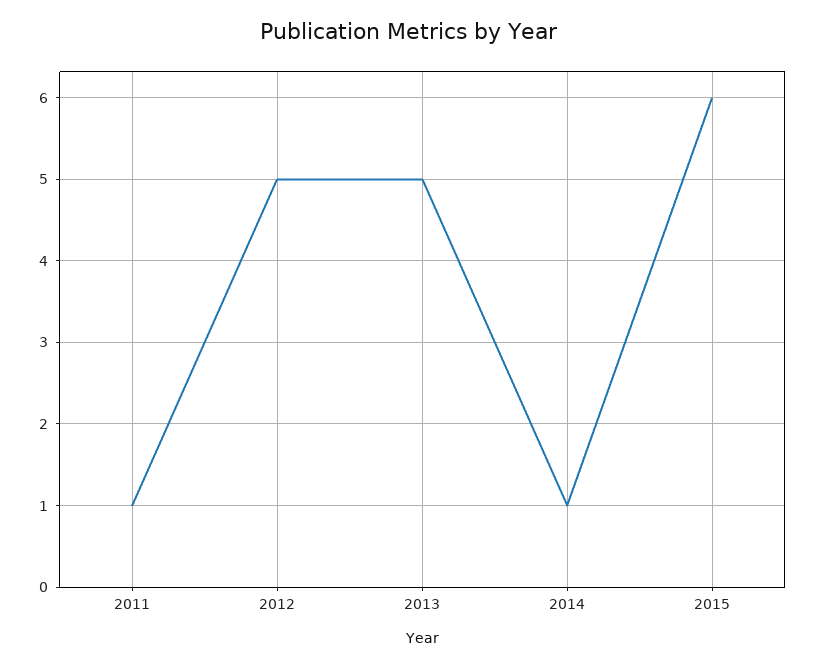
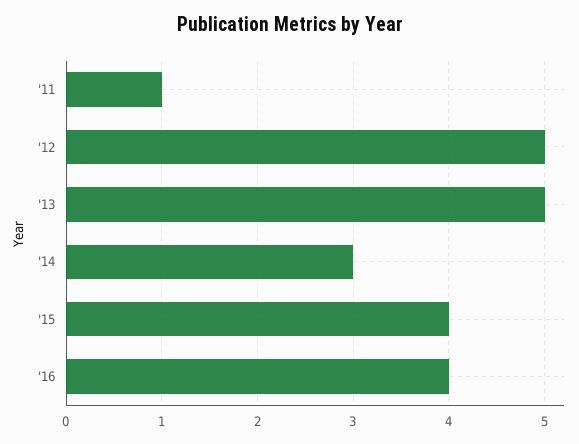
2014: 1 -> 3
2015: 6 -> 4
'16: none -> 4

